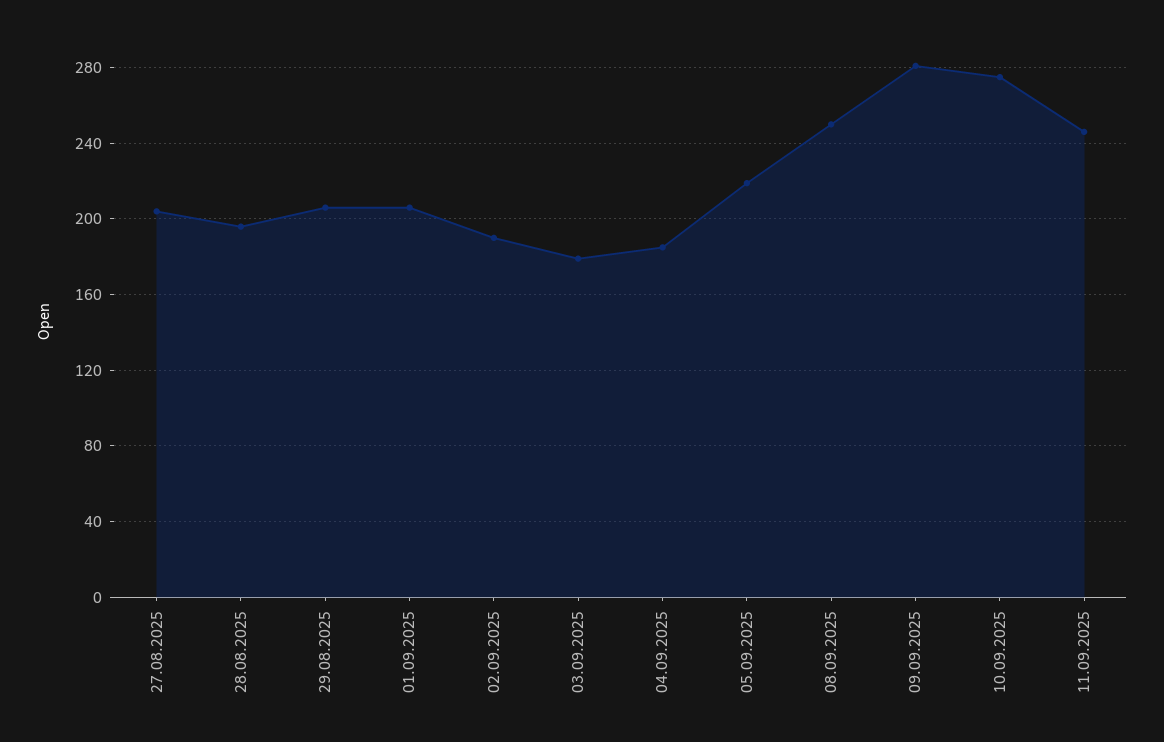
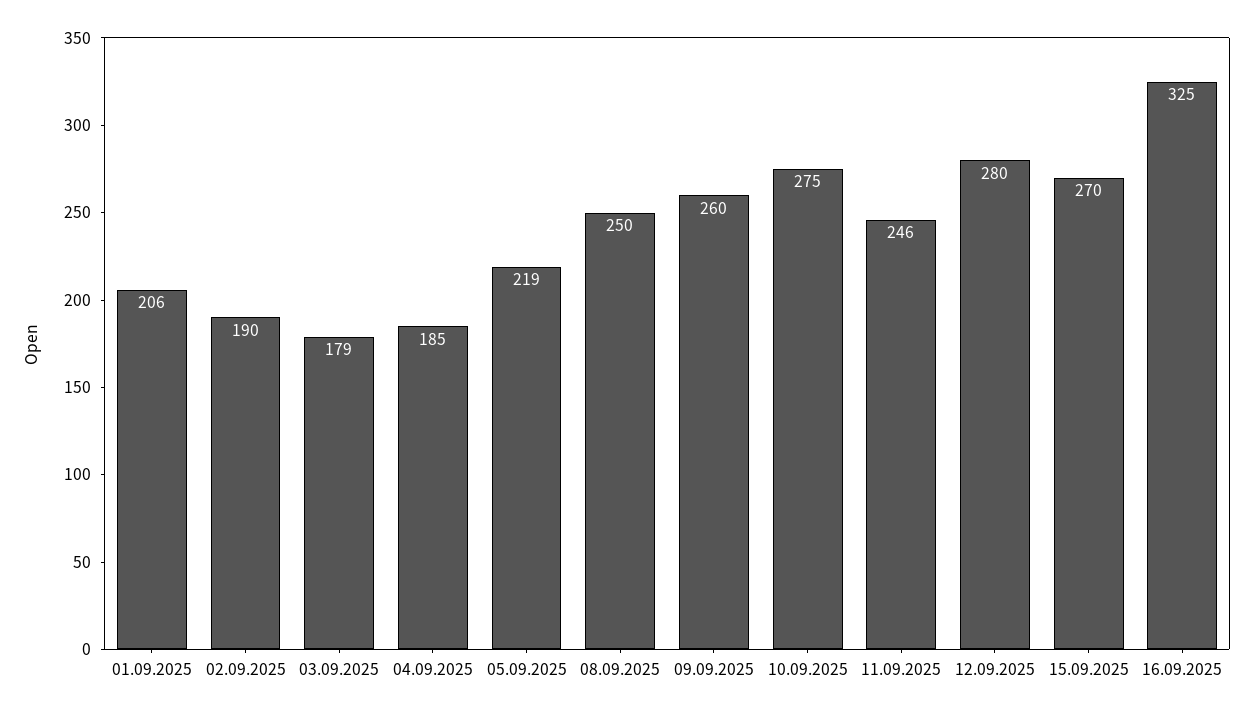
27.08.2025: 205 -> none
28.08.2025: 195 -> none
29.08.2025: 205 -> none
09.09.2025: 280 -> 260
12.09.2025: none -> 280
15.09.2025: none -> 270
16.09.2025: none -> 325

